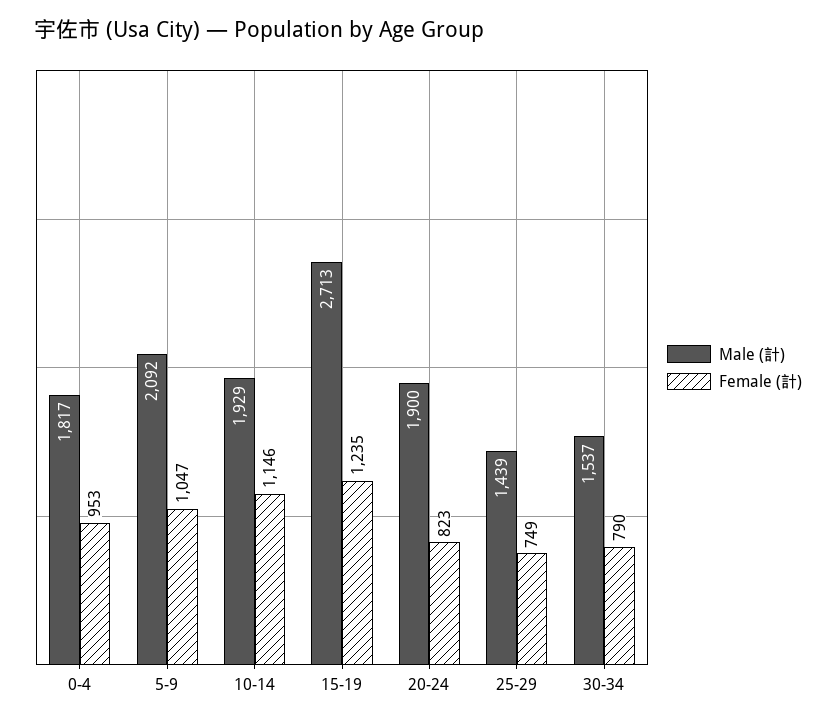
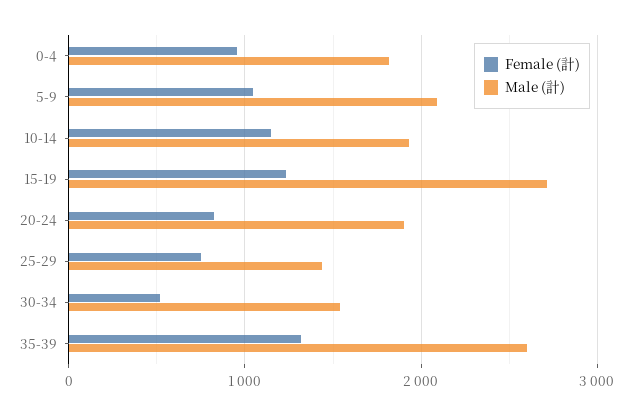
Female (計), 30-34: 790 -> 500
Female (計), 35-39: none -> 1300
Male (計), 35-39: none -> 2600

